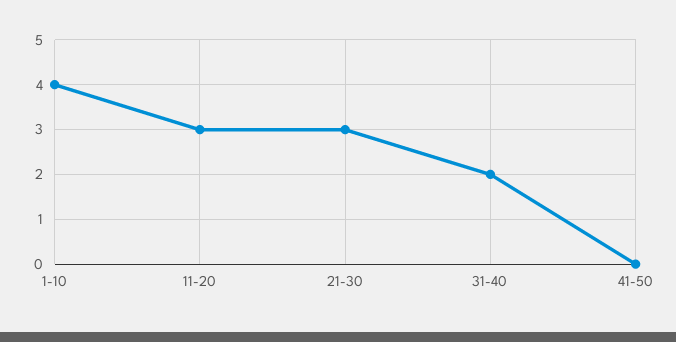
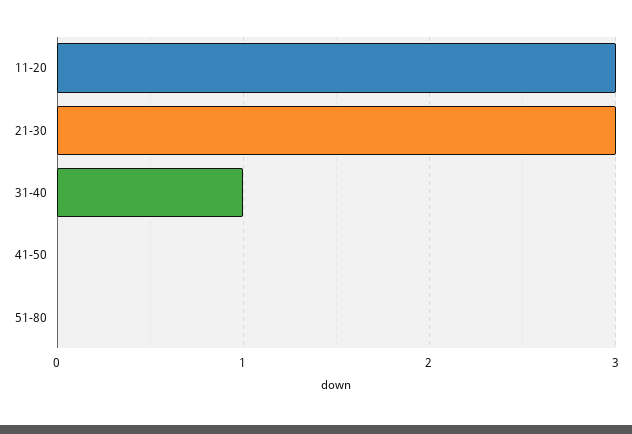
1-10: 4 -> none
31-40: 2 -> 1
51-80: none -> 0

